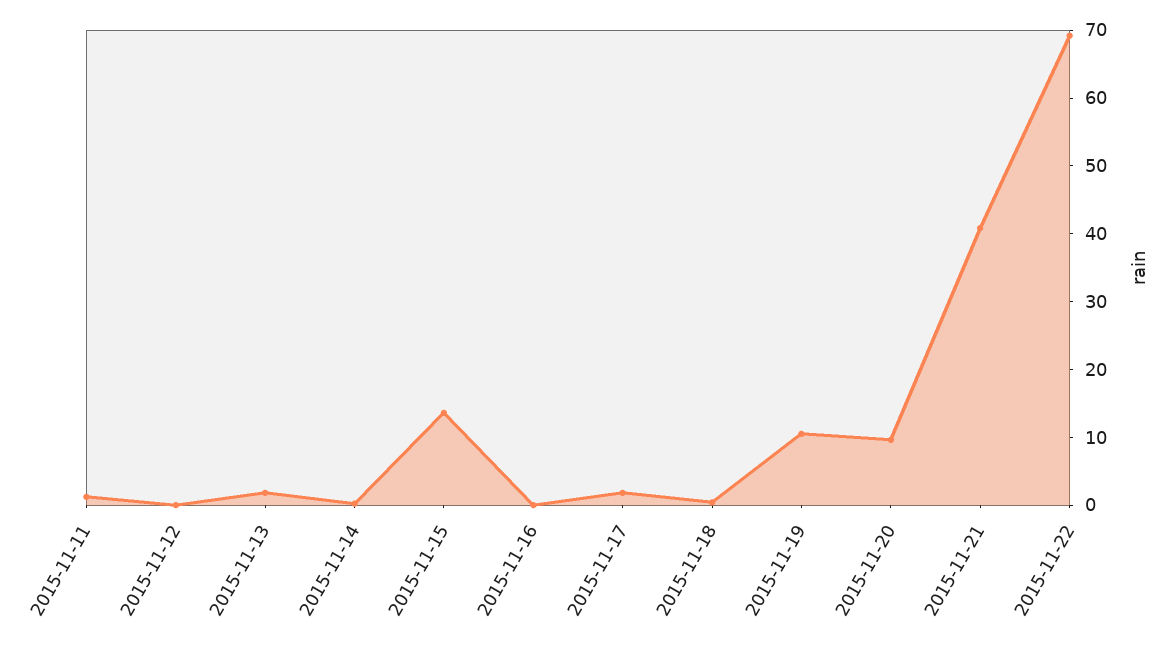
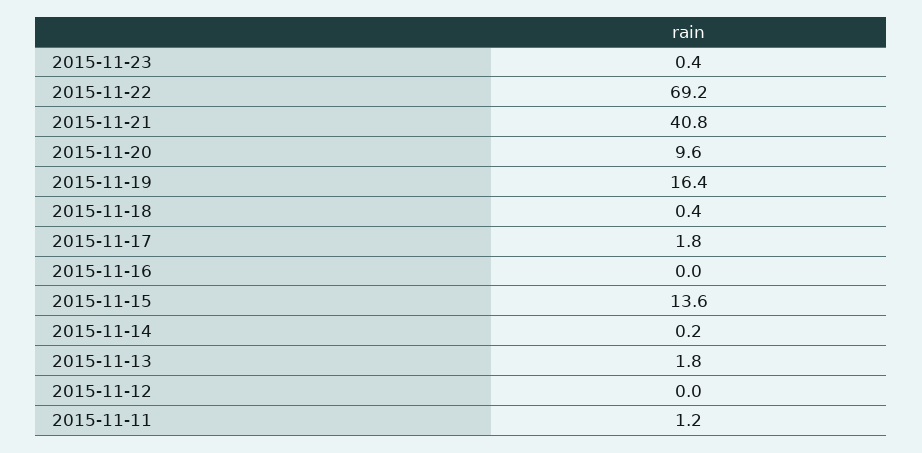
2015-11-19: 10 -> 16.4
2015-11-23: none -> 0.4

